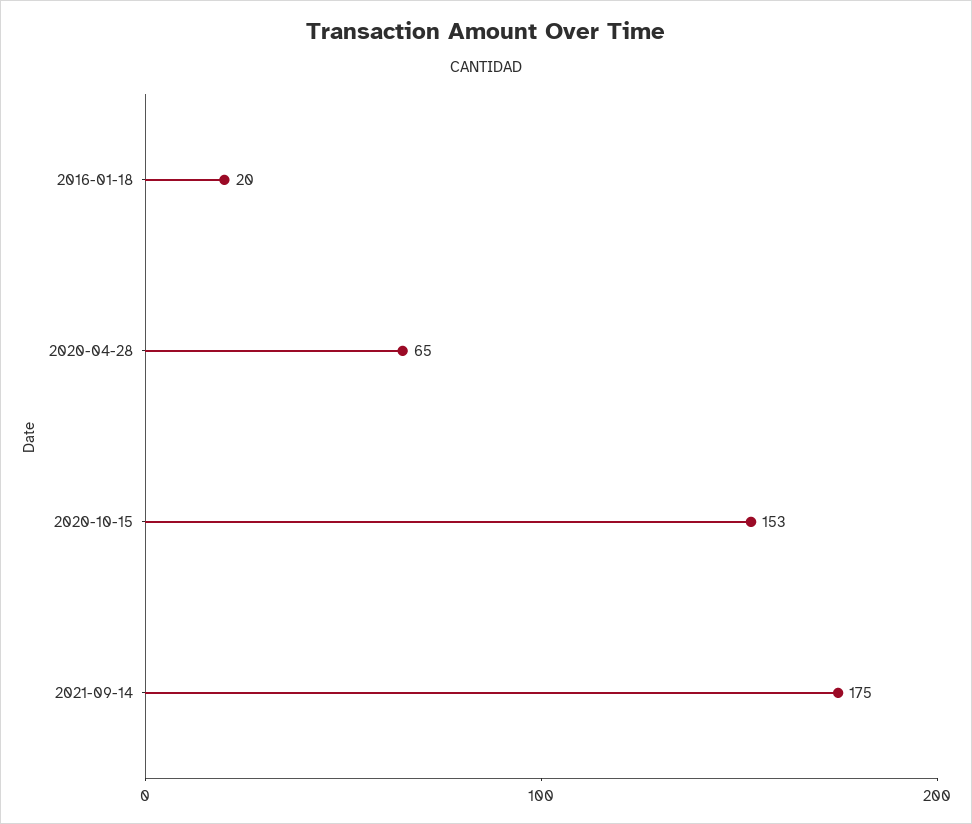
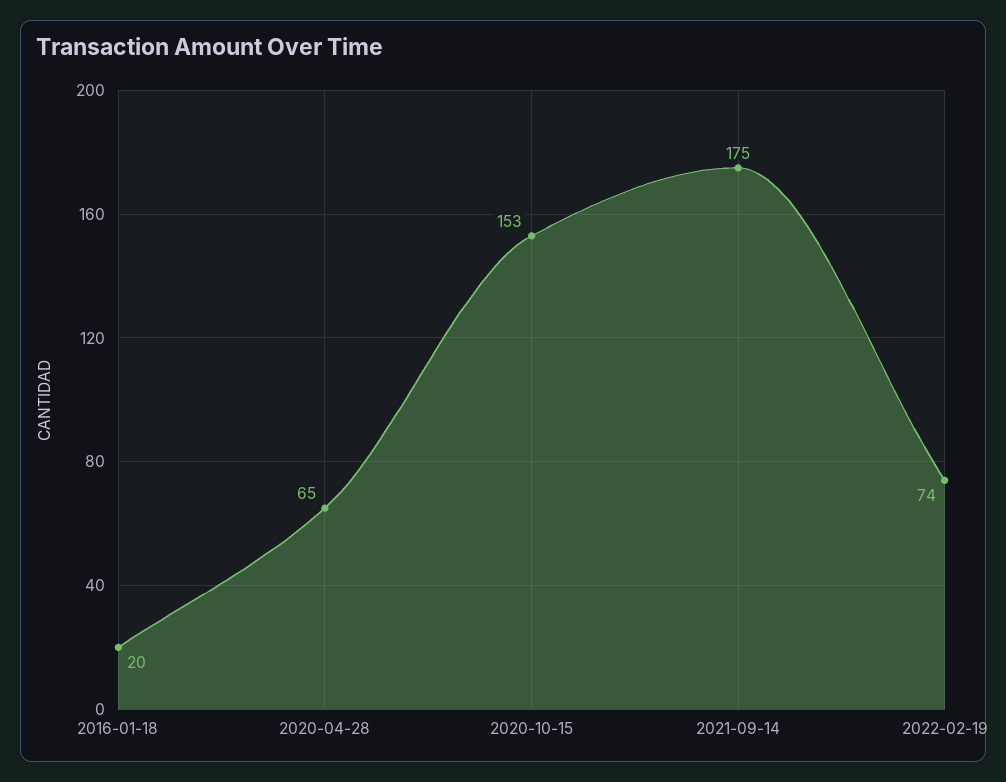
2022-02-19: none -> 74

